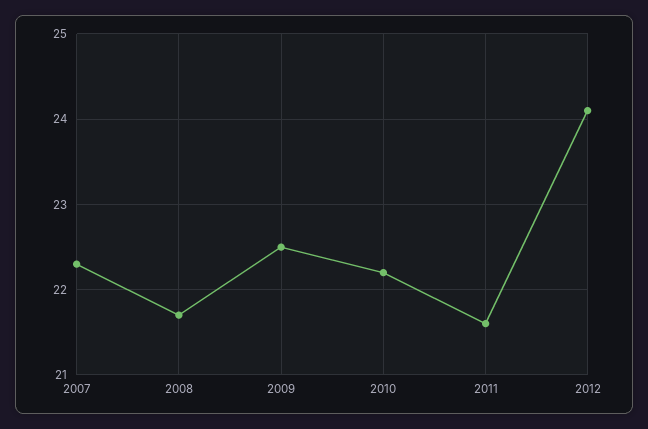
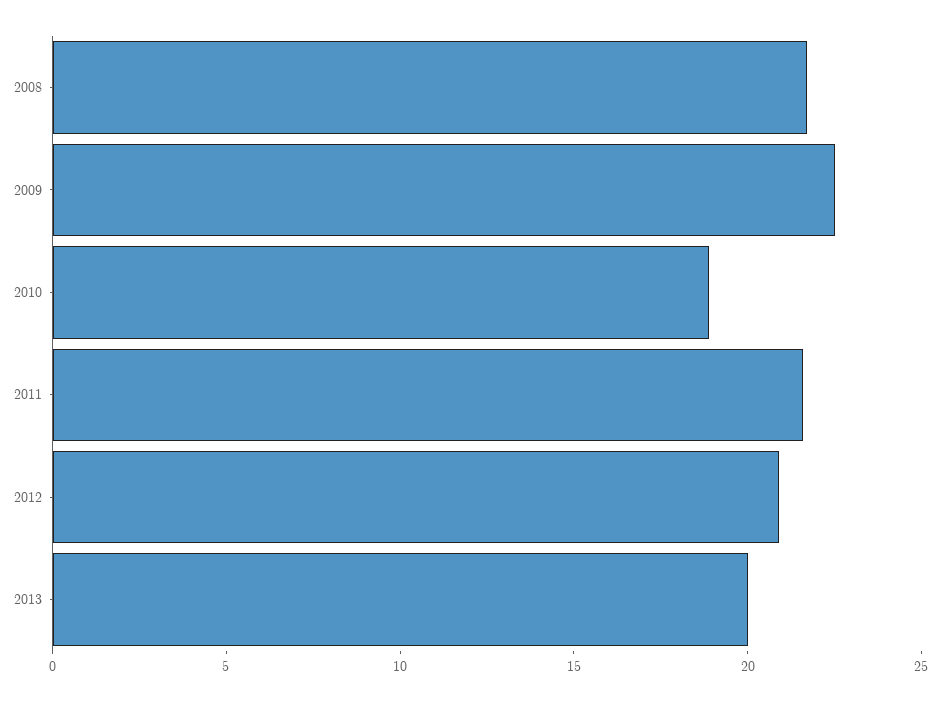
2007: 22.3 -> none
2010: 22.2 -> 19
2012: 24.1 -> 21
2013: none -> 20

